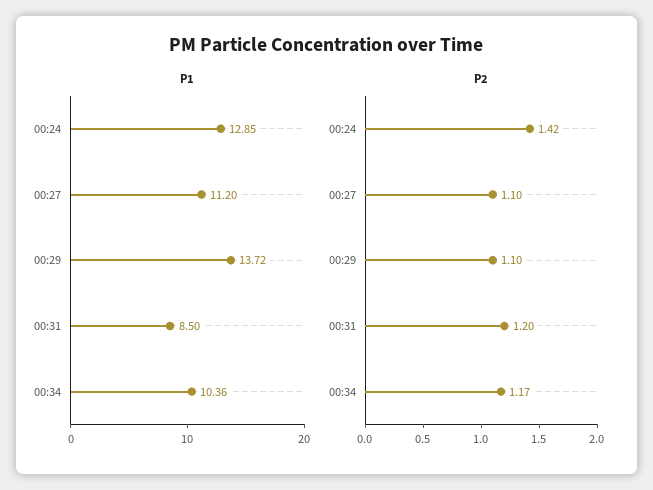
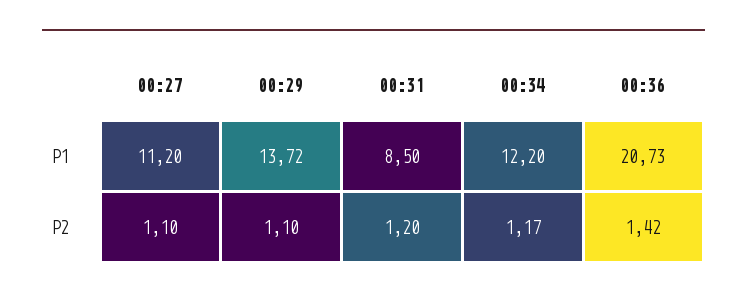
P1, 00:24: 12.85 -> none
P1, 00:34: 10.36 -> 12.2
P2, 00:24: 1.42 -> none
P1, 00:36: none -> 20.73
P2, 00:36: none -> 1.42

